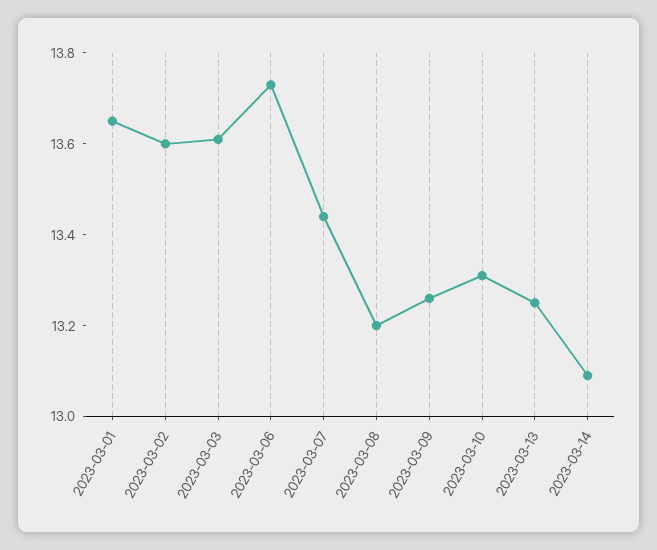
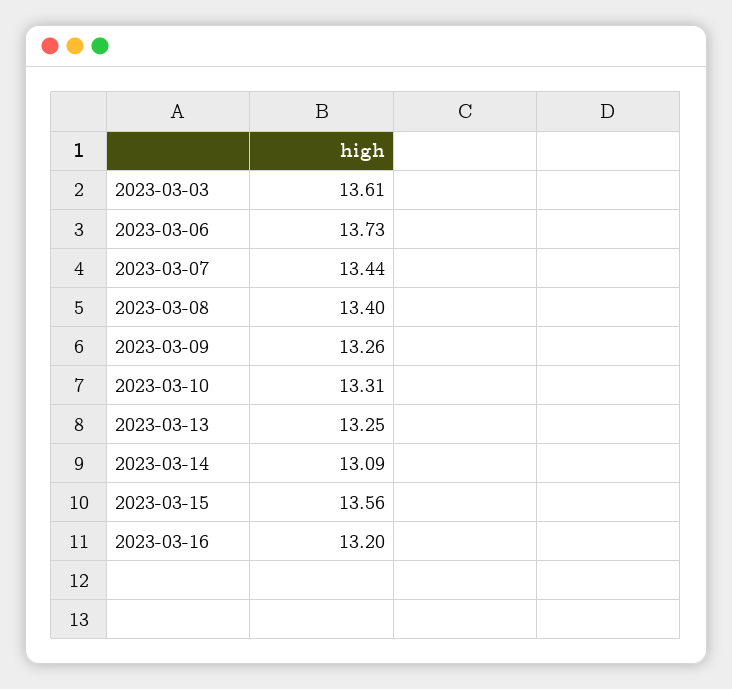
2023-03-01: 13.65 -> none
2023-03-02: 13.6 -> none
2023-03-08: 13.2 -> 13.4
2023-03-15: none -> 13.56
2023-03-16: none -> 13.2

